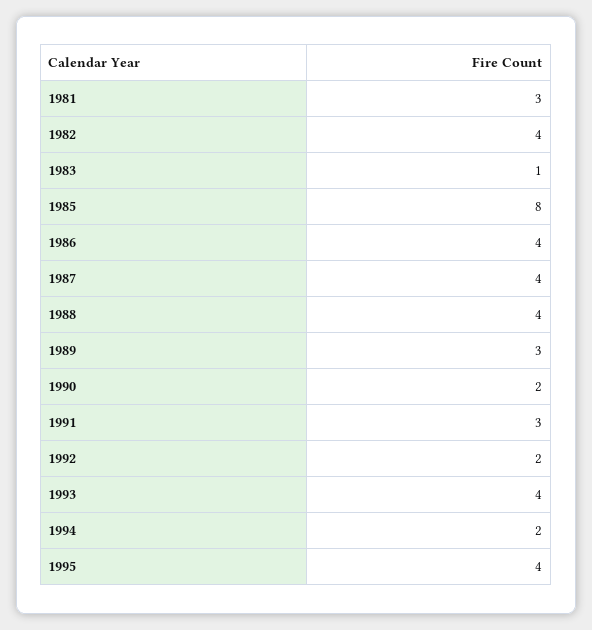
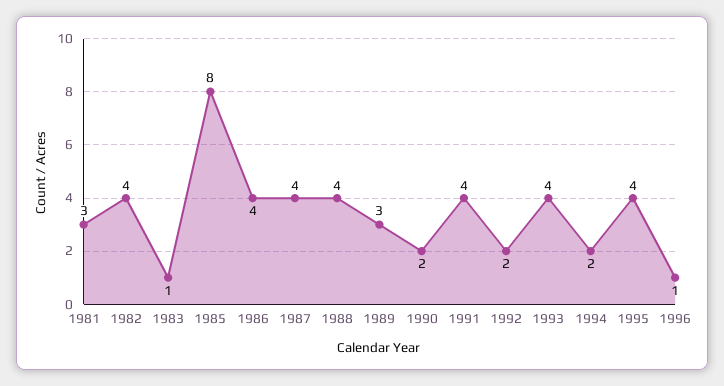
1991: 3 -> 4
1996: none -> 1

